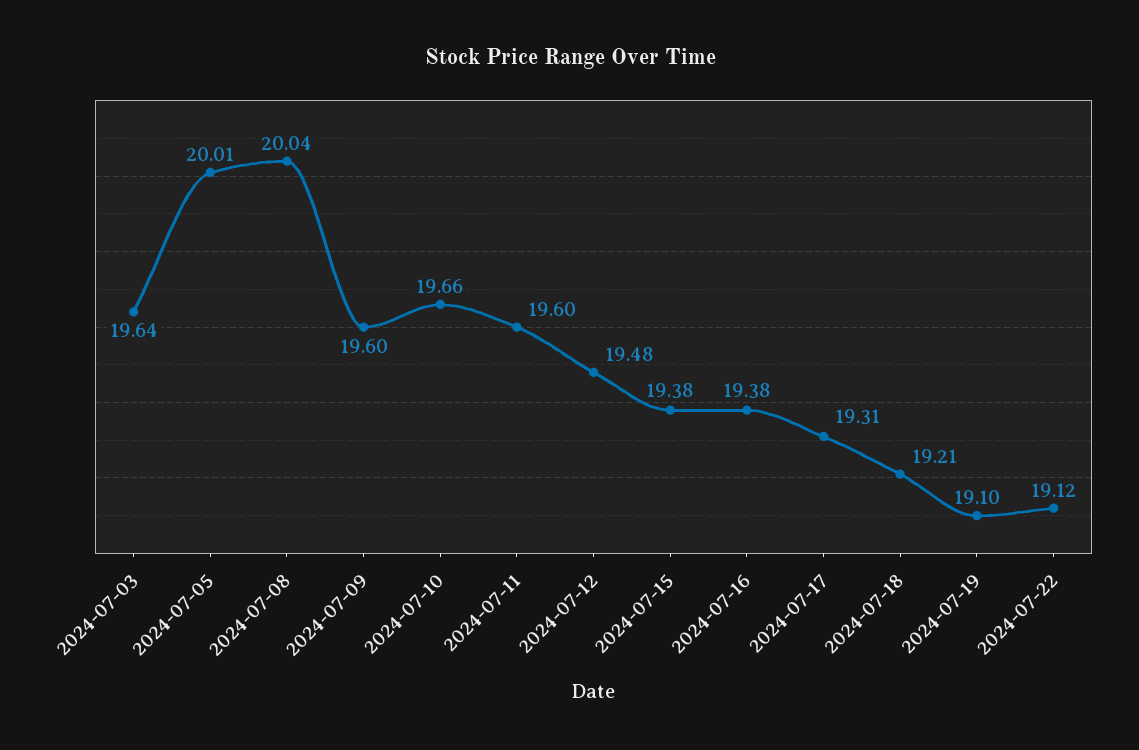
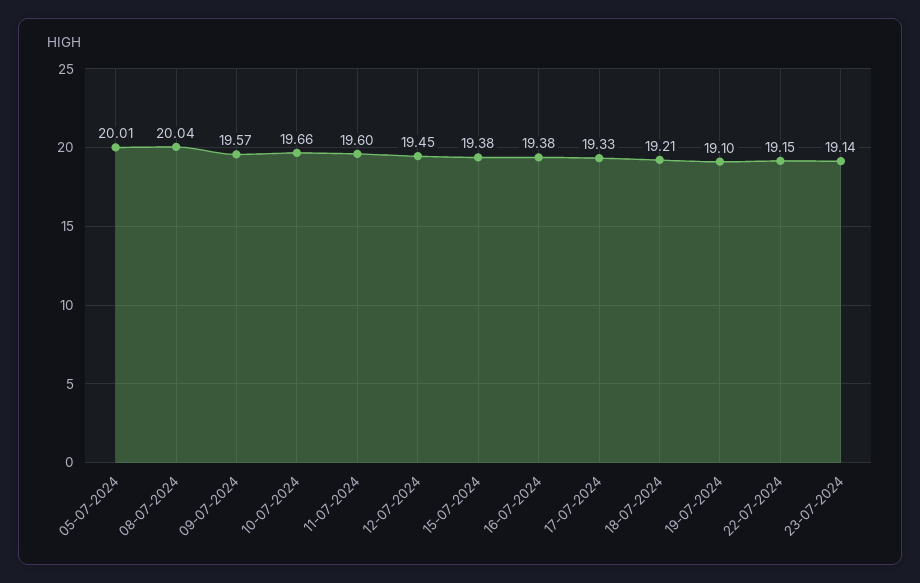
2024-07-03: 19.64 -> none
2024-07-09: 19.6 -> 19.57
2024-07-12: 19.48 -> 19.45
2024-07-17: 19.31 -> 19.33
2024-07-22: 19.12 -> 19.15
23-07-2024: none -> 19.14

